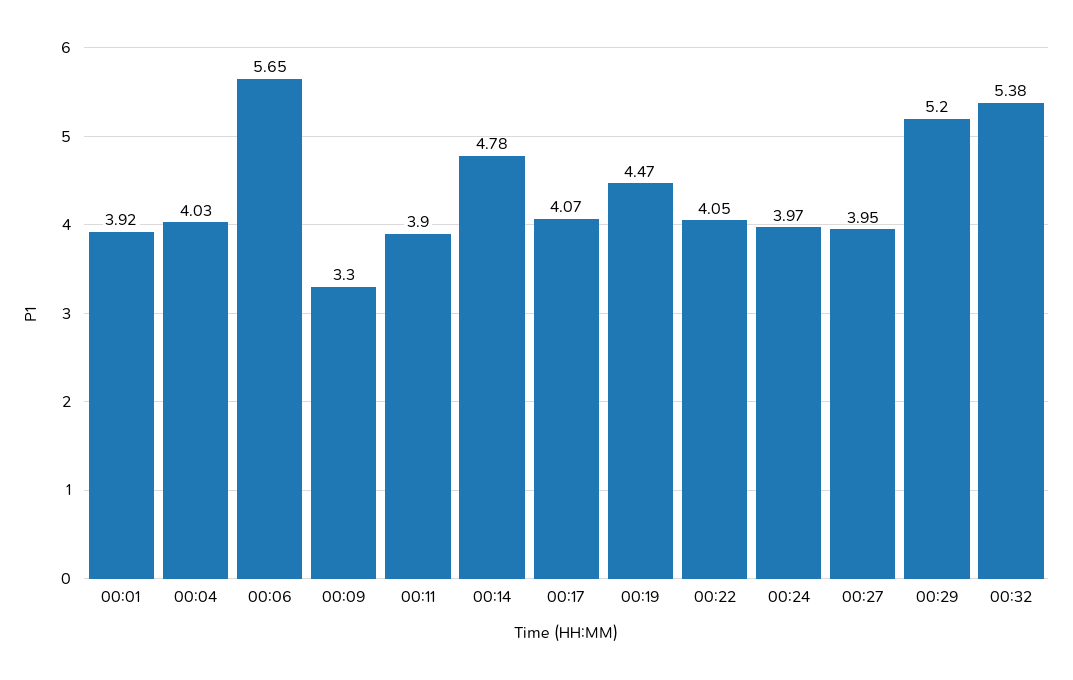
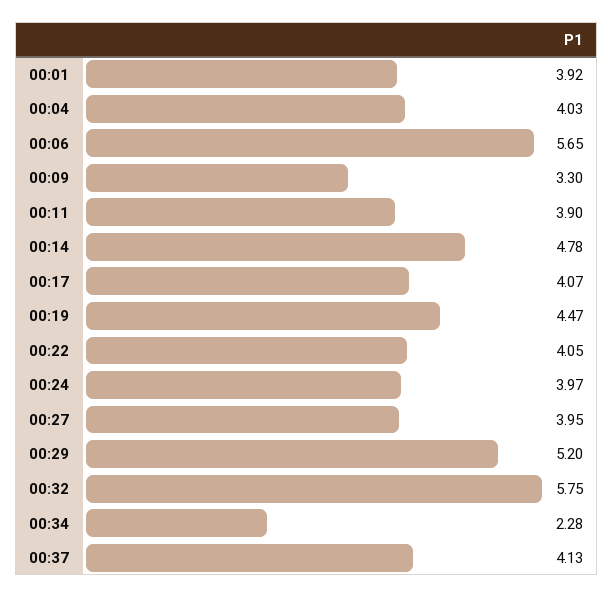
00:32: 5.38 -> 5.75
00:34: none -> 2.28
00:37: none -> 4.13

